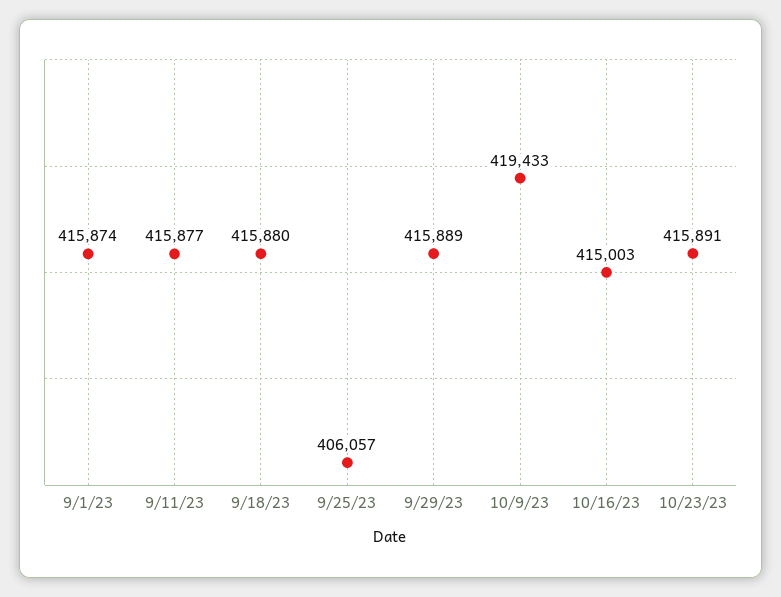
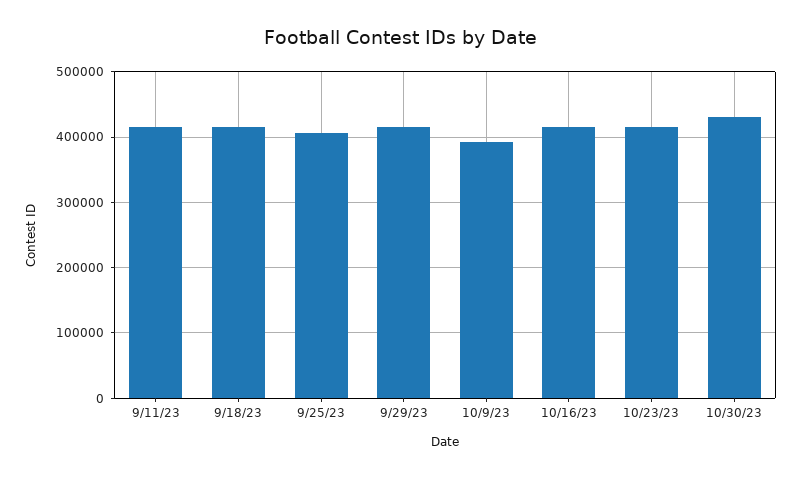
9/1/23: 415874 -> none
10/9/23: 419433 -> 390000
10/30/23: none -> 430000

